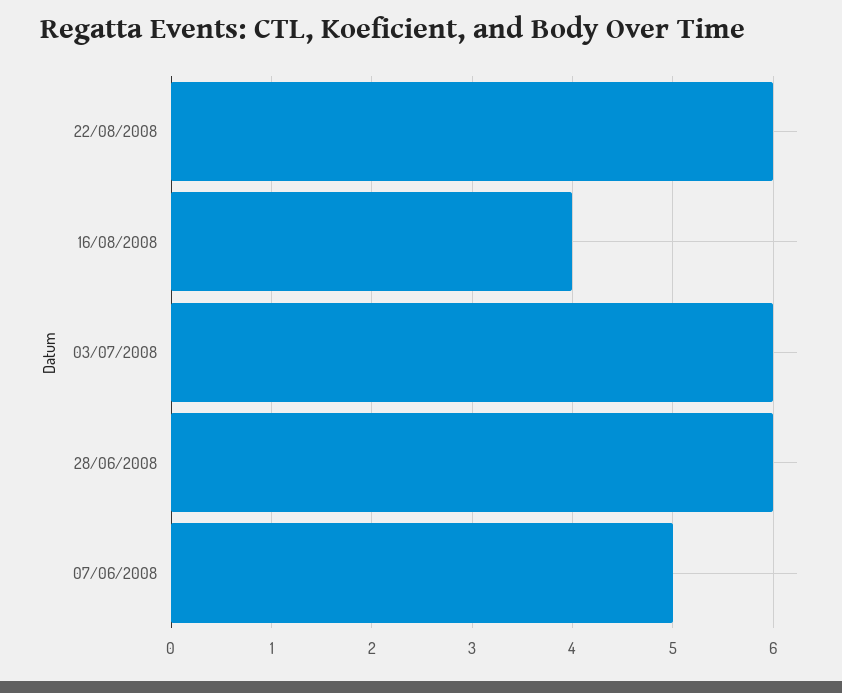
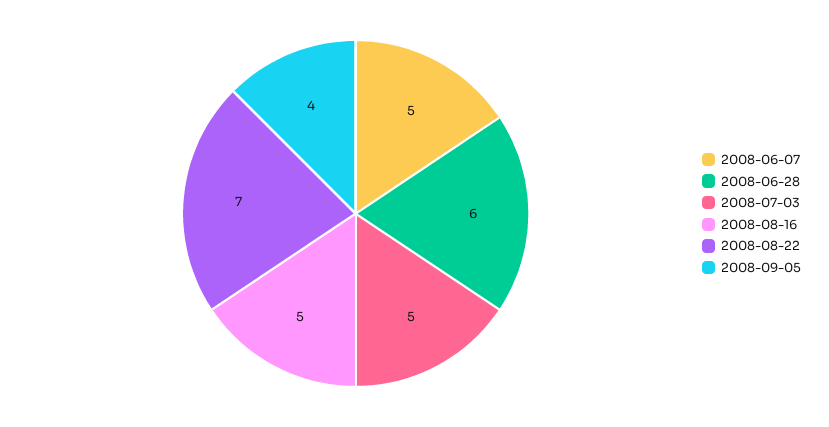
22/08/2008: 6 -> 7
16/08/2008: 4 -> 5
03/07/2008: 6 -> 5
2008-09-05: none -> 4

